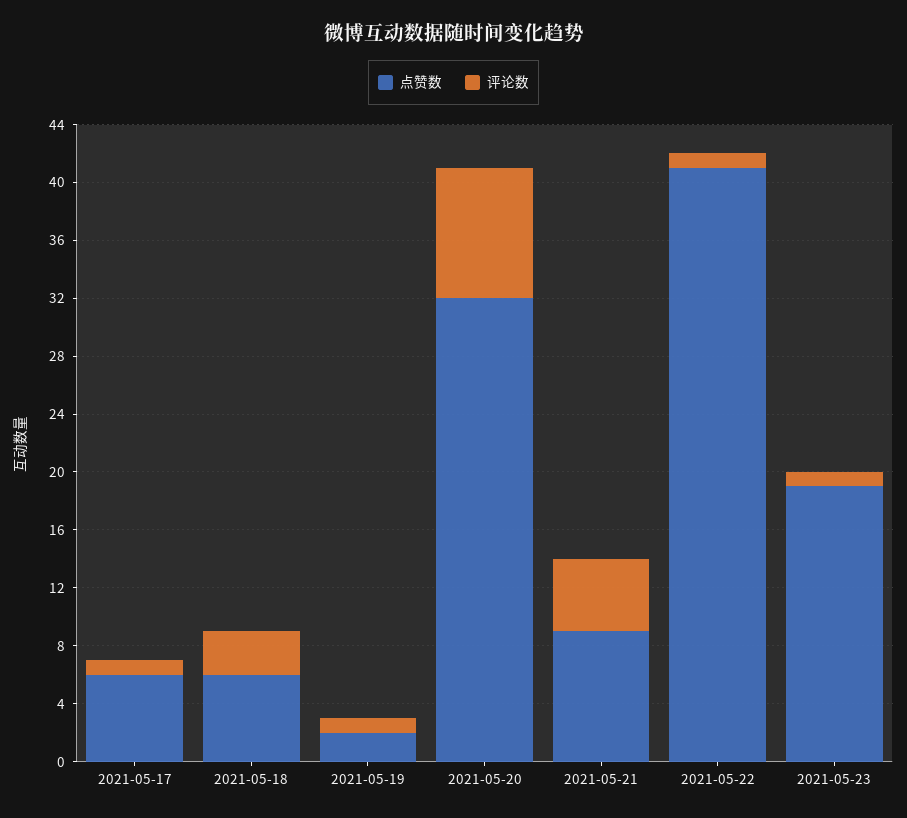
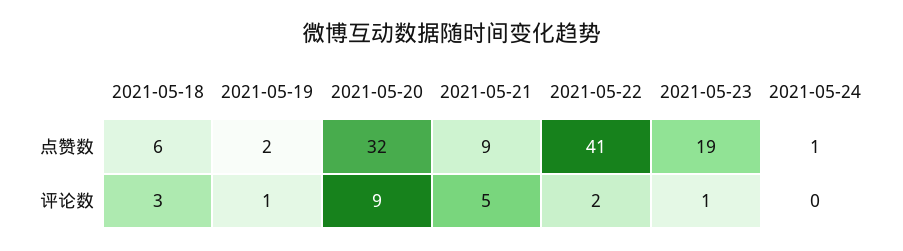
点赞数, 2021-05-17: 6 -> none
评论数, 2021-05-17: 1 -> none
评论数, 2021-05-22: 1 -> 2
点赞数, 2021-05-24: none -> 1
评论数, 2021-05-24: none -> 0

